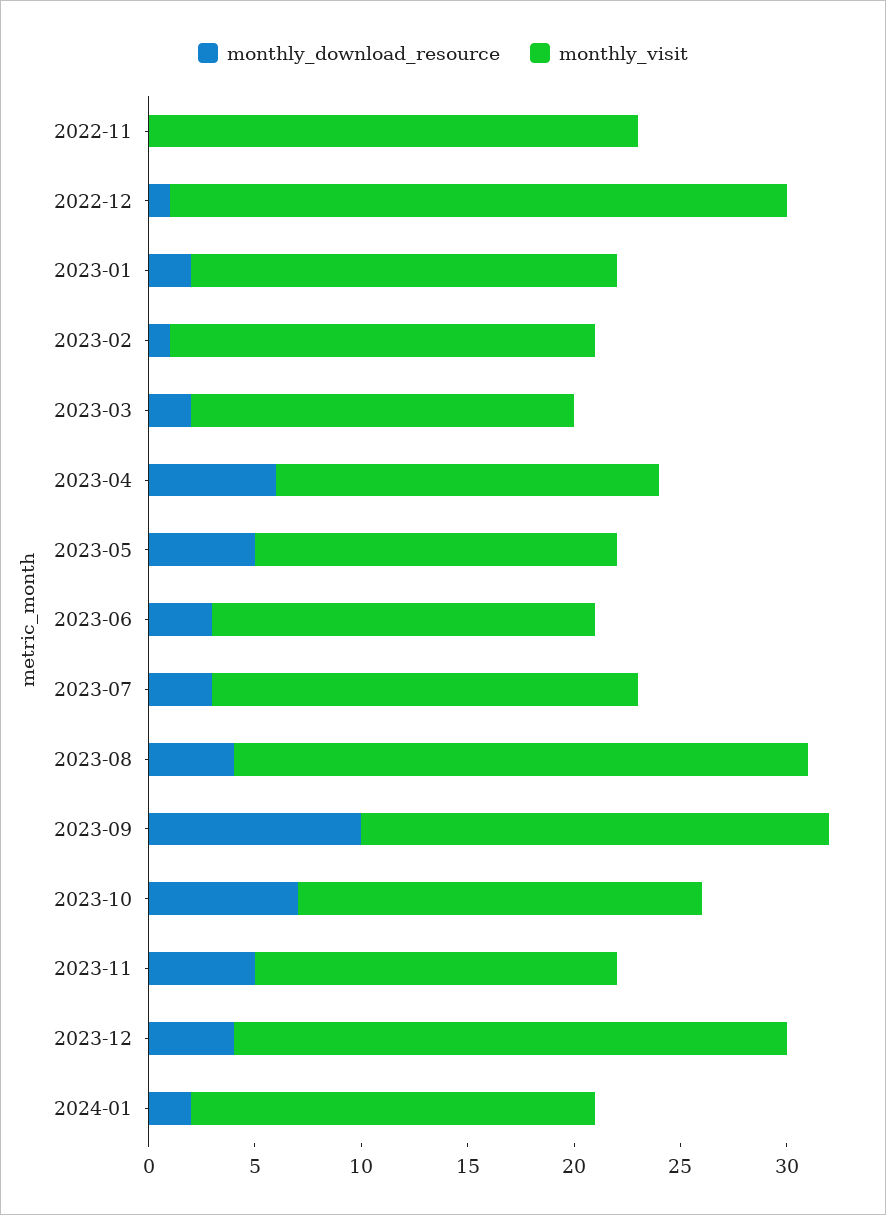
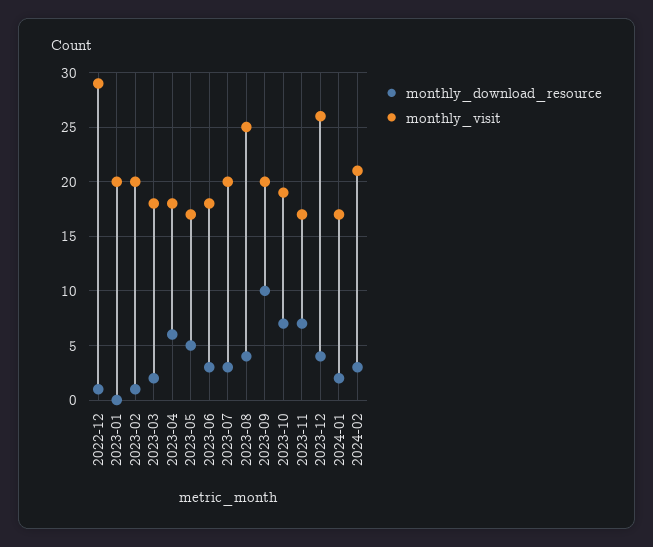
monthly_download_resource, 2022-11: 0 -> none
monthly_visit, 2022-11: 23 -> none
monthly_download_resource, 2023-01: 2 -> 0
monthly_visit, 2023-08: 27 -> 25
monthly_visit, 2023-09: 22 -> 20
monthly_download_resource, 2023-11: 5 -> 7
monthly_visit, 2024-01: 19 -> 17
monthly_download_resource, 2024-02: none -> 3
monthly_visit, 2024-02: none -> 21

